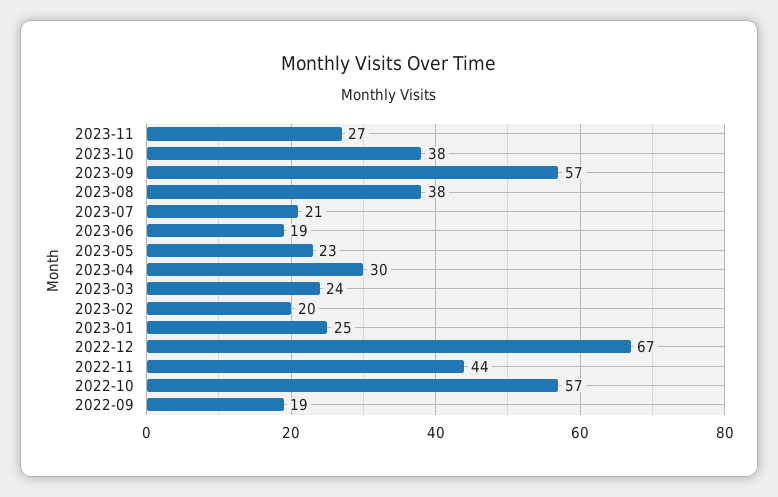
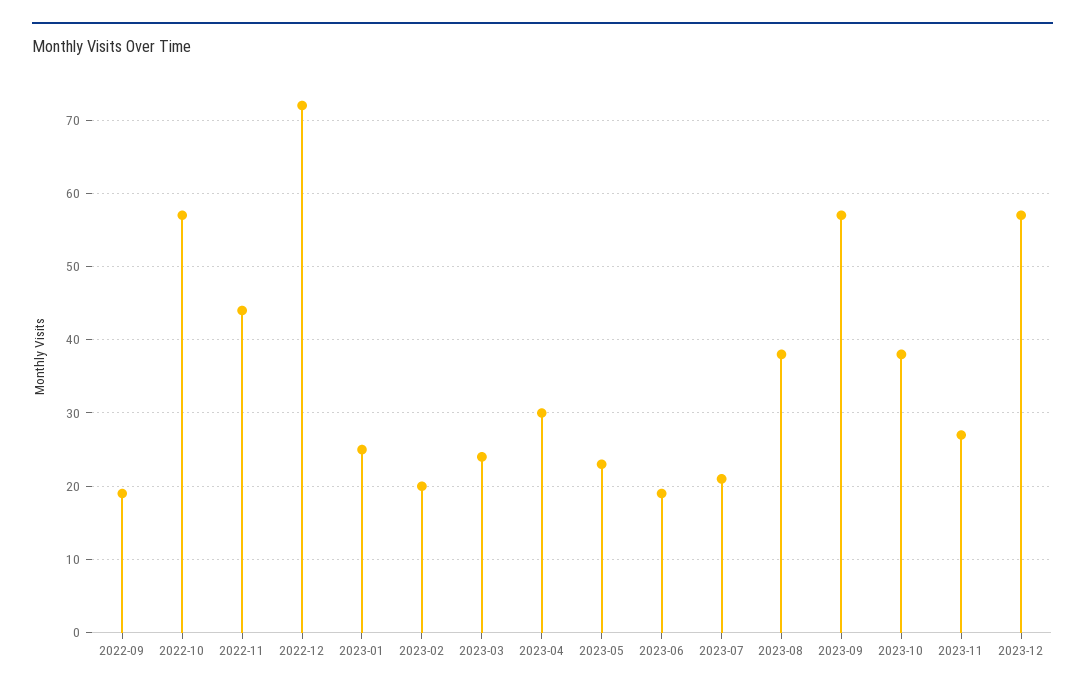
2022-12: 67 -> 72
2023-12: none -> 57

